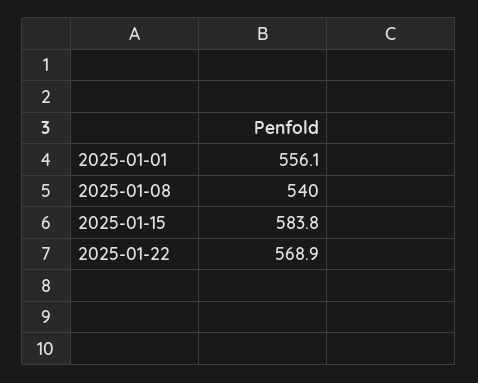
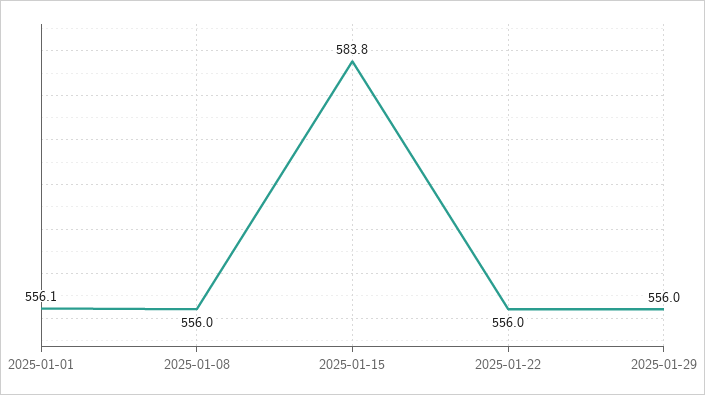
2025-01-08: 540 -> 556
2025-01-22: 568.9 -> 556
2025-01-29: none -> 556

